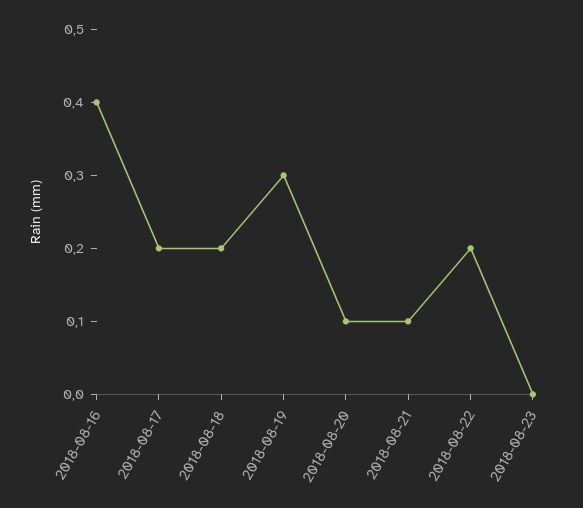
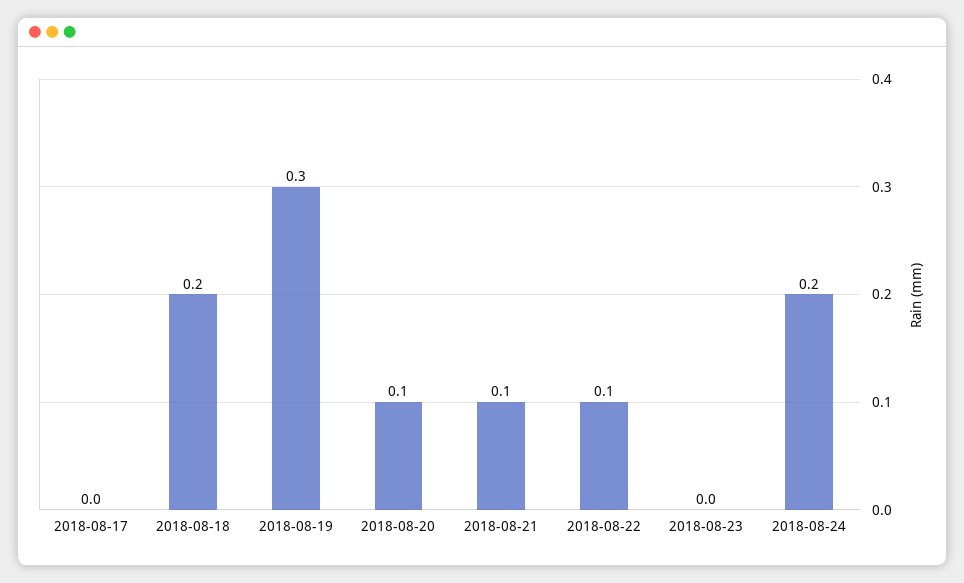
2018-08-16: 0.4 -> none
2018-08-17: 0.2 -> 0
2018-08-22: 0.2 -> 0.1
2018-08-24: none -> 0.2

